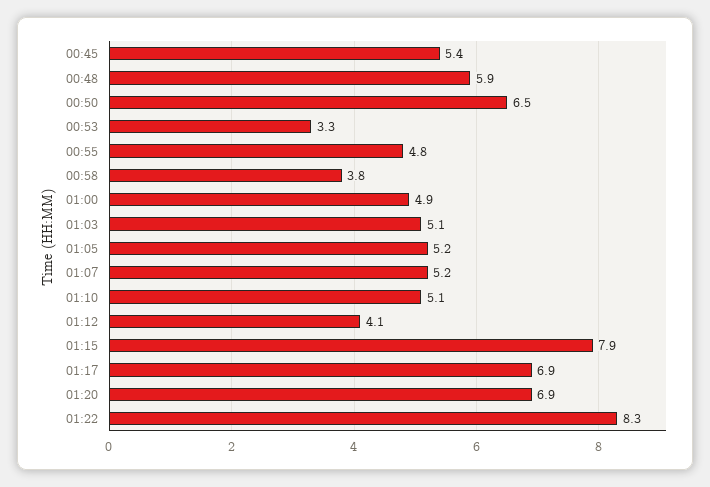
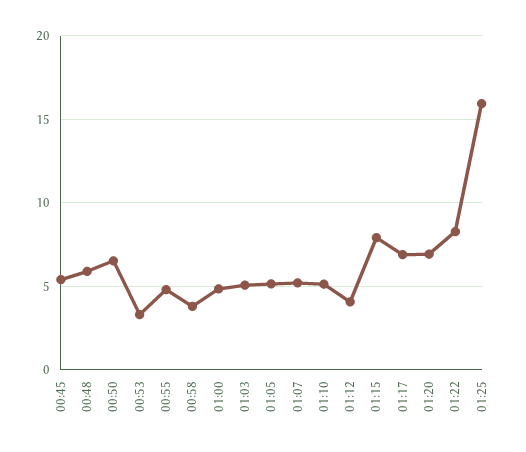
01:25: none -> 16

